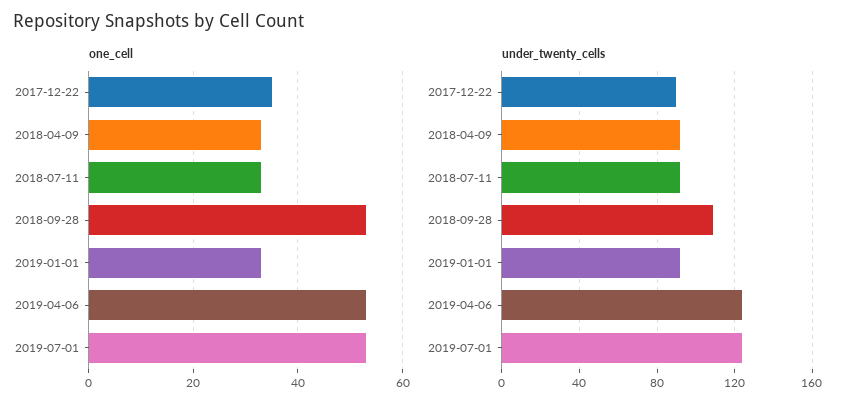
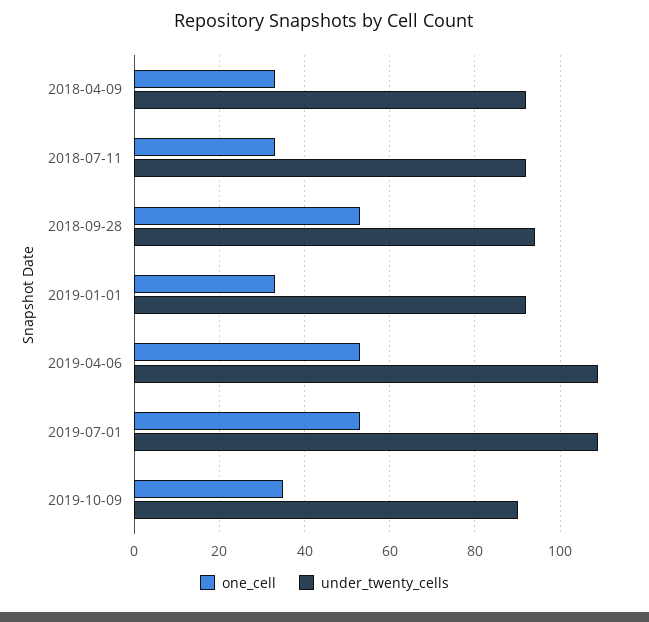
one_cell, 2017-12-22: 35 -> none
under_twenty_cells, 2017-12-22: 90 -> none
under_twenty_cells, 2018-09-28: 110 -> 95
under_twenty_cells, 2019-04-06: 125 -> 110
under_twenty_cells, 2019-07-01: 125 -> 110
one_cell, 2019-10-09: none -> 35
under_twenty_cells, 2019-10-09: none -> 90

